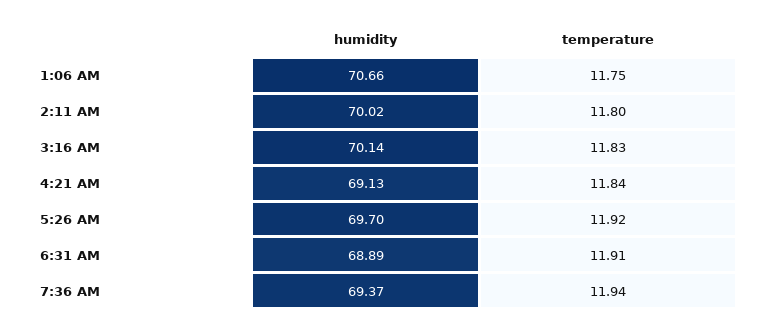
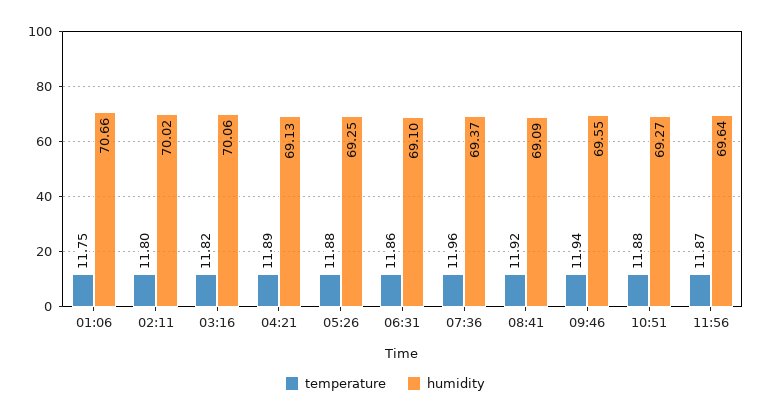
humidity, 3:16 AM: 70.14 -> 70.06
temperature, 3:16 AM: 11.83 -> 11.82
temperature, 4:21 AM: 11.84 -> 11.89
humidity, 5:26 AM: 69.7 -> 69.25
temperature, 5:26 AM: 11.92 -> 11.88
humidity, 6:31 AM: 68.89 -> 69.1
temperature, 6:31 AM: 11.91 -> 11.86
temperature, 7:36 AM: 11.94 -> 11.96
temperature, 08:41: none -> 11.92
humidity, 08:41: none -> 69.09
temperature, 09:46: none -> 11.94
humidity, 09:46: none -> 69.55
temperature, 10:51: none -> 11.88
humidity, 10:51: none -> 69.27
temperature, 11:56: none -> 11.87
humidity, 11:56: none -> 69.64

